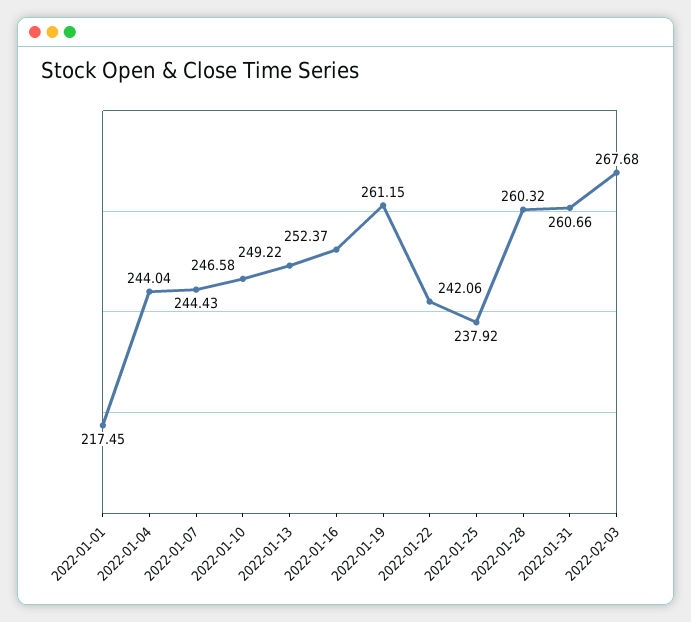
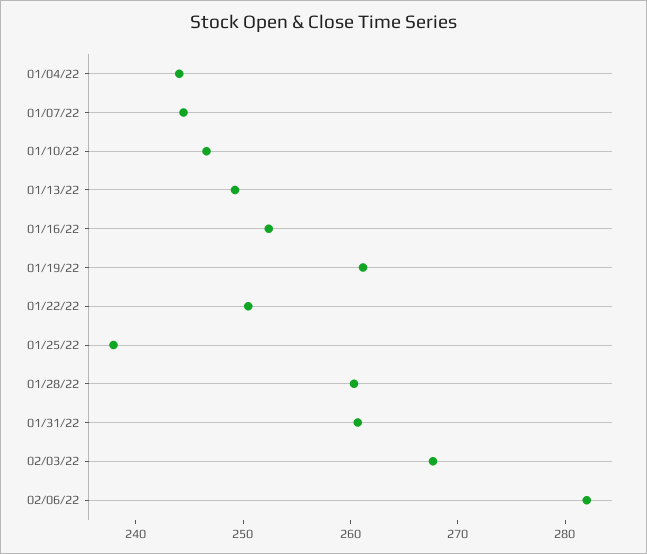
2022-01-01: 217.45 -> none
2022-01-22: 242.06 -> 250
02/06/22: none -> 282

